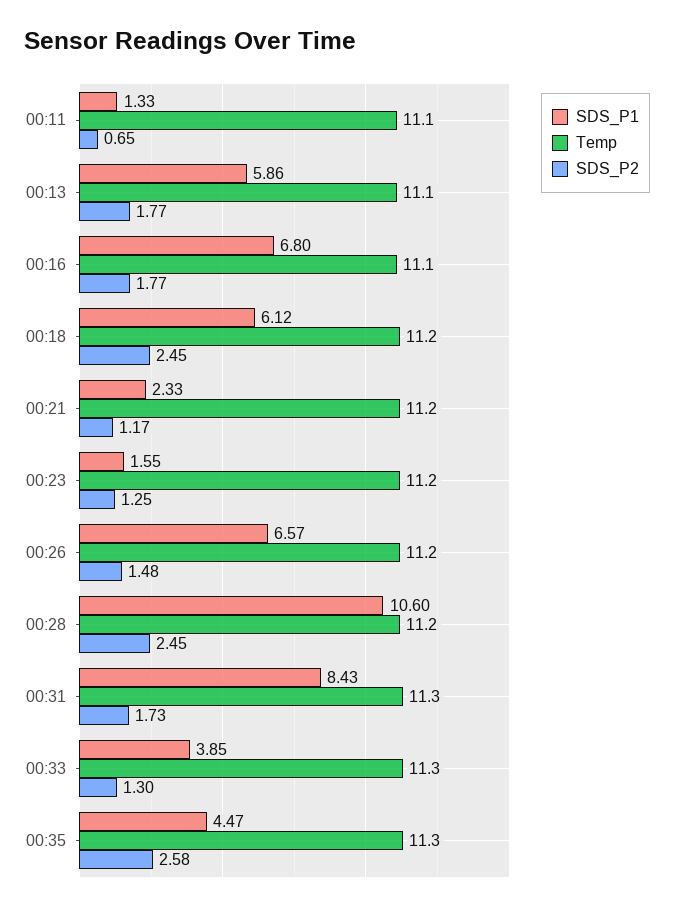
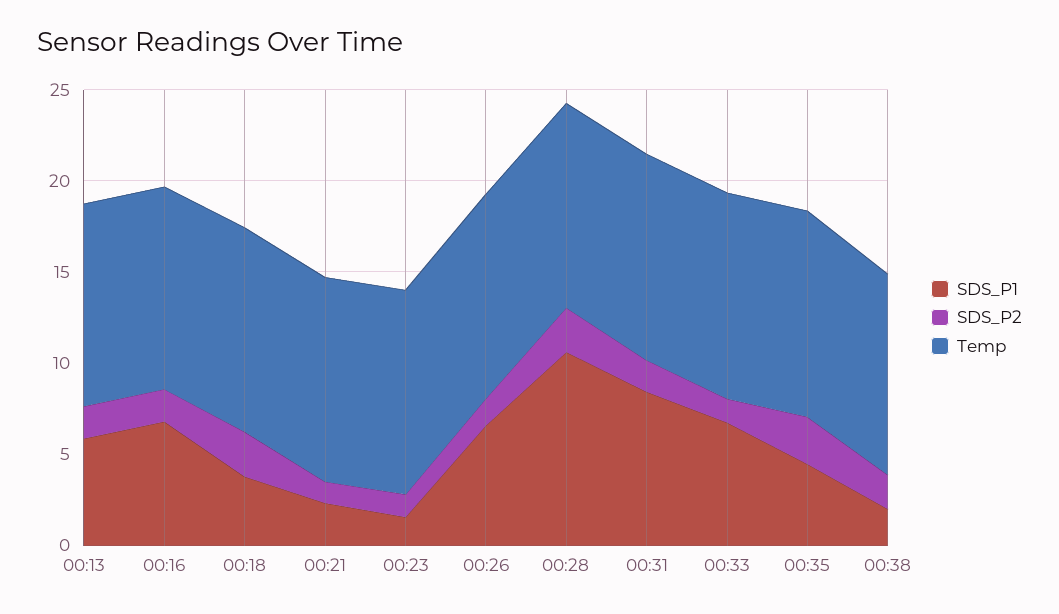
SDS_P1, 00:11: 1.33 -> none
Temp, 00:11: 11.1 -> none
SDS_P2, 00:11: 0.65 -> none
SDS_P1, 00:18: 6.12 -> 4
SDS_P1, 00:33: 3.85 -> 7
SDS_P1, 00:38: none -> 2
SDS_P2, 00:38: none -> 2
Temp, 00:38: none -> 11

